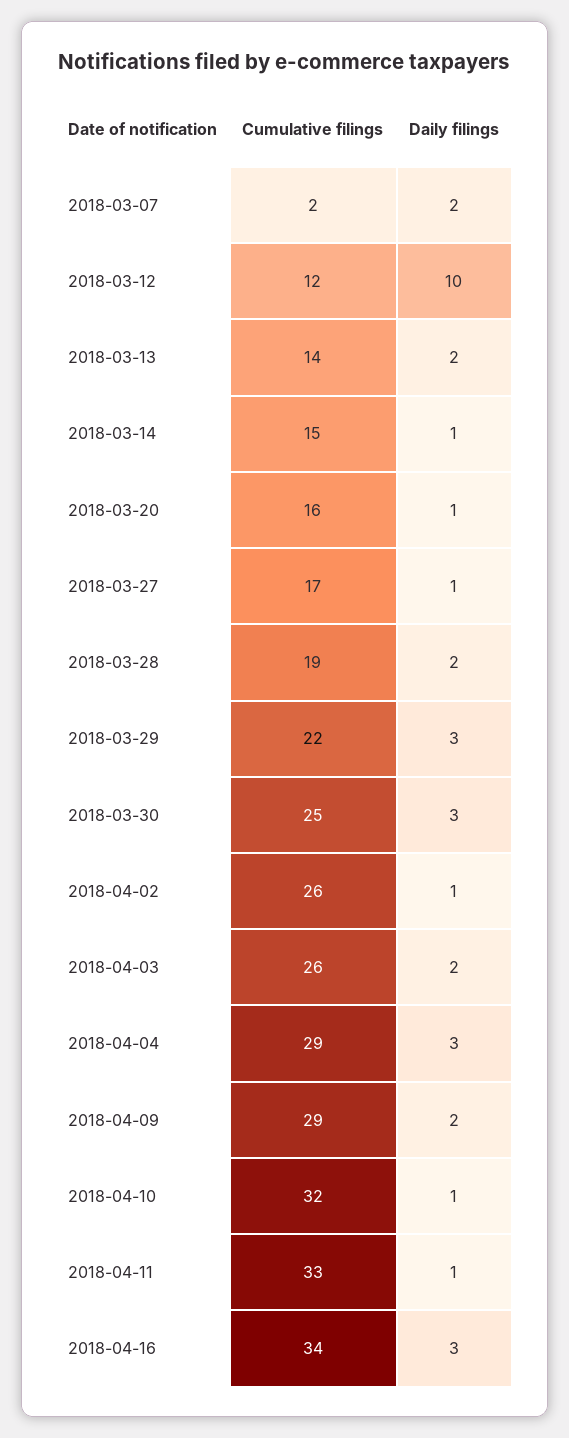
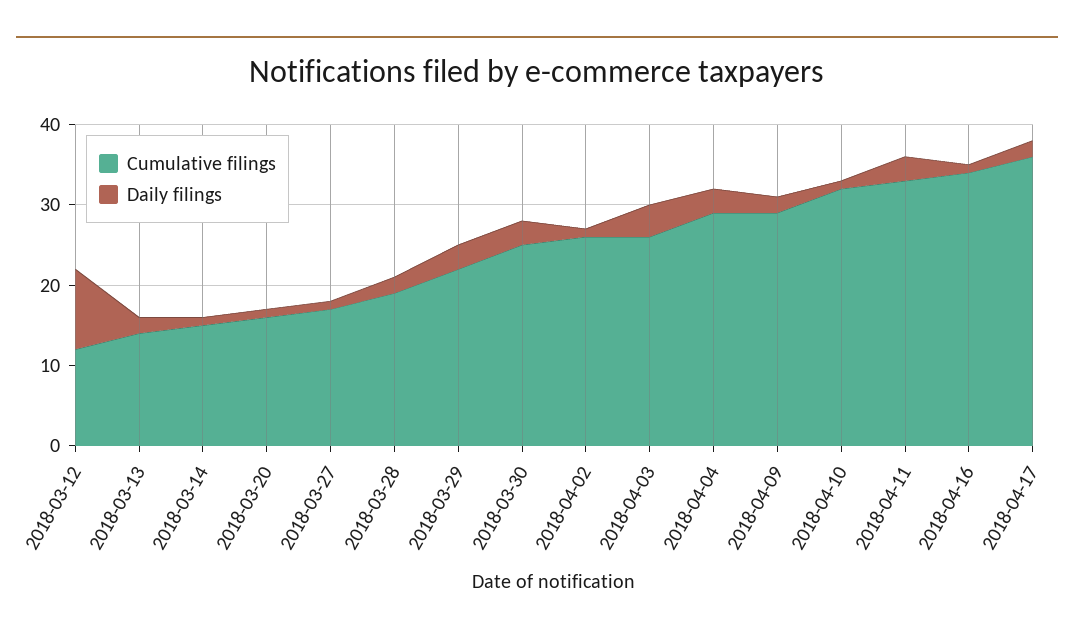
Cumulative filings, 2018-03-07: 2 -> none
Daily filings, 2018-03-07: 2 -> none
Daily filings, 2018-04-03: 2 -> 4
Daily filings, 2018-04-11: 1 -> 3
Daily filings, 2018-04-16: 3 -> 1
Cumulative filings, 2018-04-17: none -> 36
Daily filings, 2018-04-17: none -> 2

